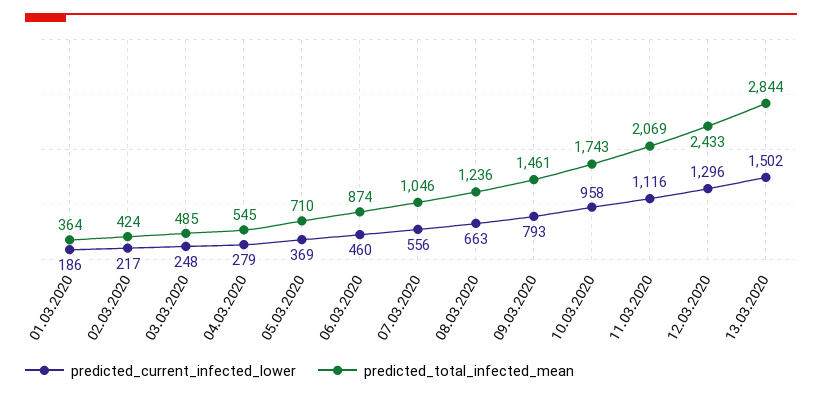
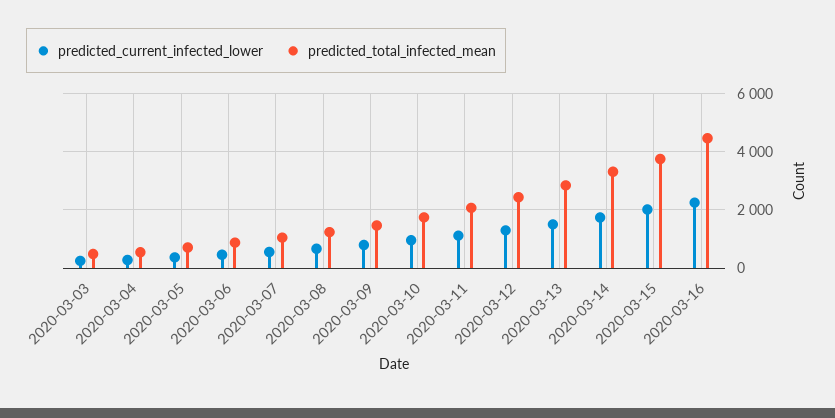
predicted_current_infected_lower, 01.03.2020: 186 -> none
predicted_total_infected_mean, 01.03.2020: 364 -> none
predicted_current_infected_lower, 02.03.2020: 217 -> none
predicted_total_infected_mean, 02.03.2020: 424 -> none
predicted_current_infected_lower, 2020-03-14: none -> 1750
predicted_total_infected_mean, 2020-03-14: none -> 3250
predicted_current_infected_lower, 2020-03-15: none -> 2000
predicted_total_infected_mean, 2020-03-15: none -> 3750
predicted_current_infected_lower, 2020-03-16: none -> 2250
predicted_total_infected_mean, 2020-03-16: none -> 4500

